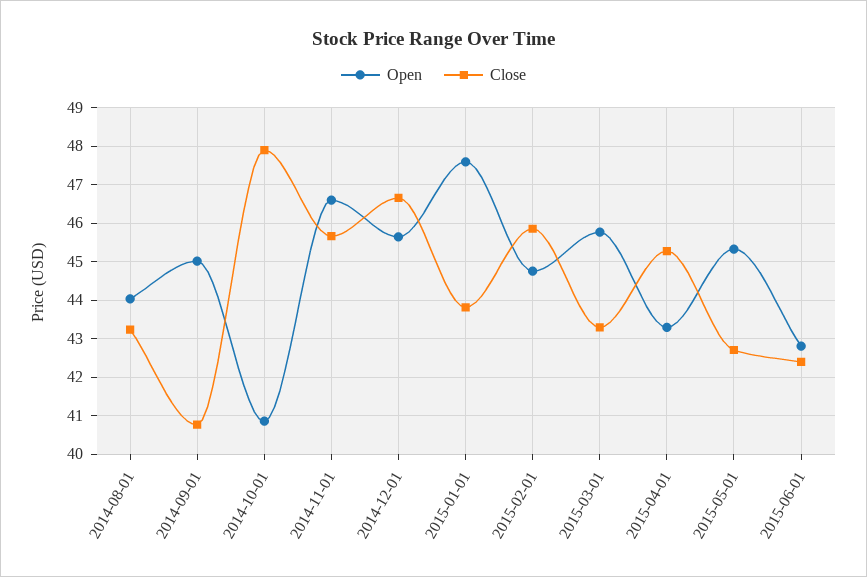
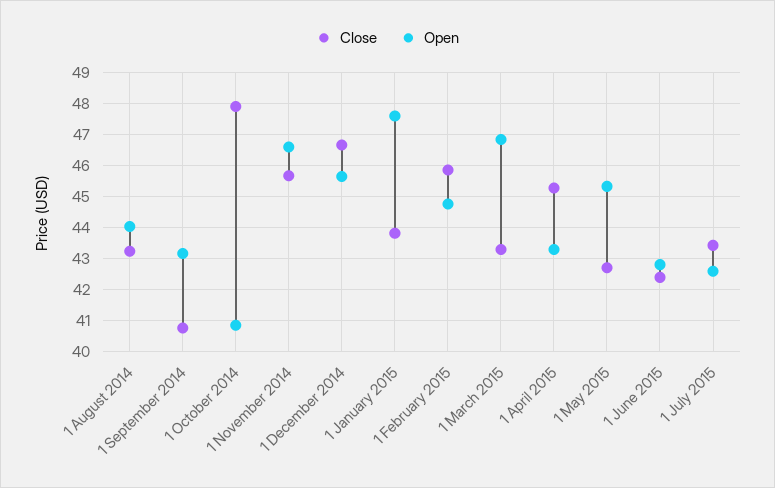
Open, 2014-09-01: 45 -> 43.2
Open, 2015-03-01: 45.8 -> 46.8
Close, 1 July 2015: none -> 43.4
Open, 1 July 2015: none -> 42.6

